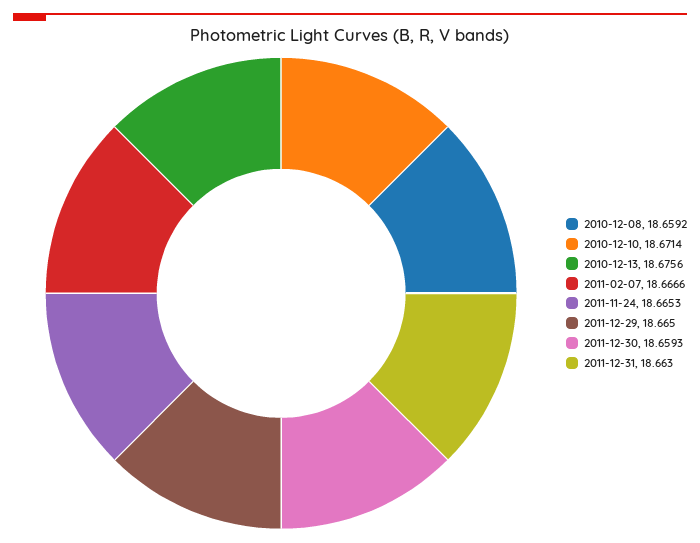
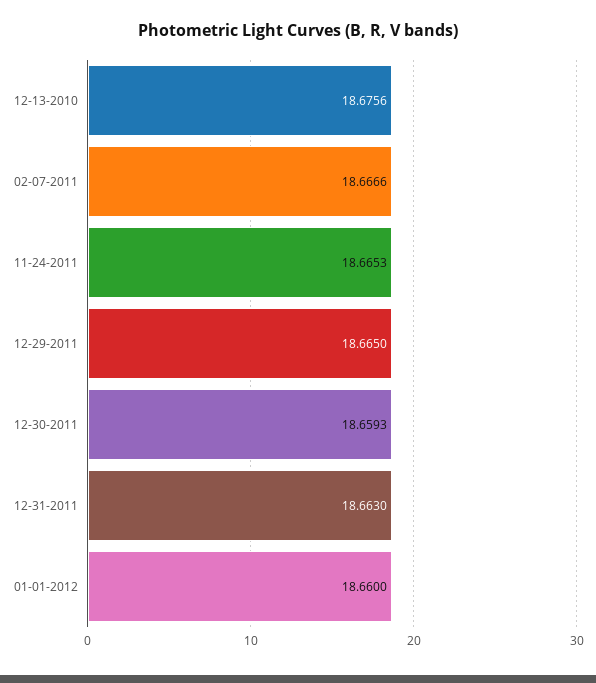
2010-12-08: 18.6592 -> none
2010-12-10: 18.6714 -> none
01-01-2012: none -> 18.66

